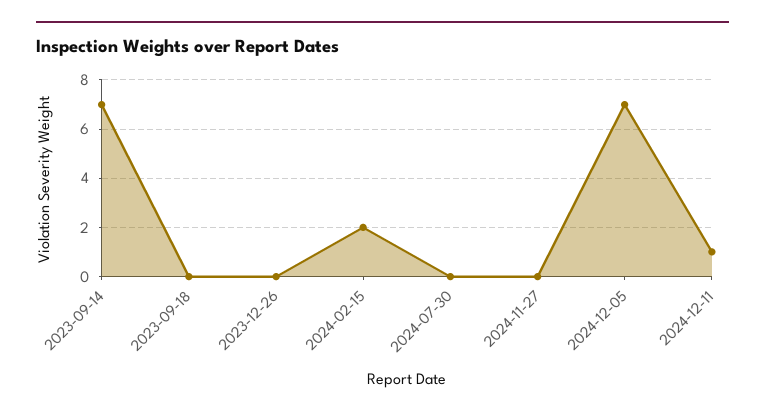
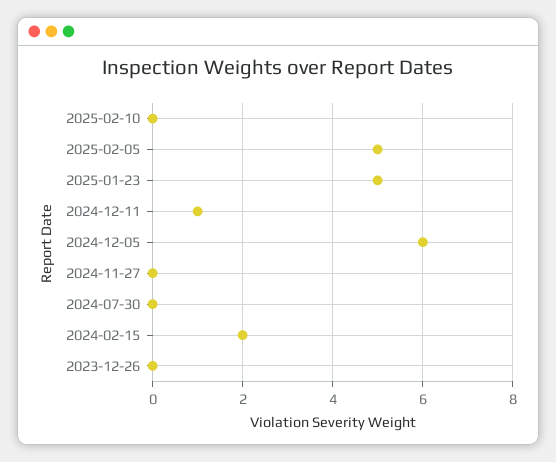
2023-09-14: 7 -> none
2023-09-18: 0 -> none
2024-12-05: 7 -> 6
2025-02-10: none -> 0
2025-02-05: none -> 5
2025-01-23: none -> 5

